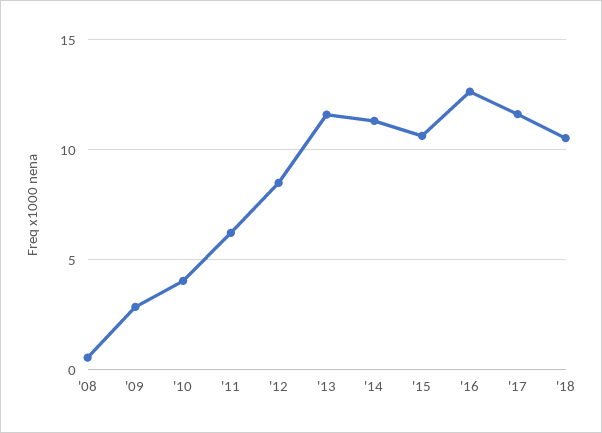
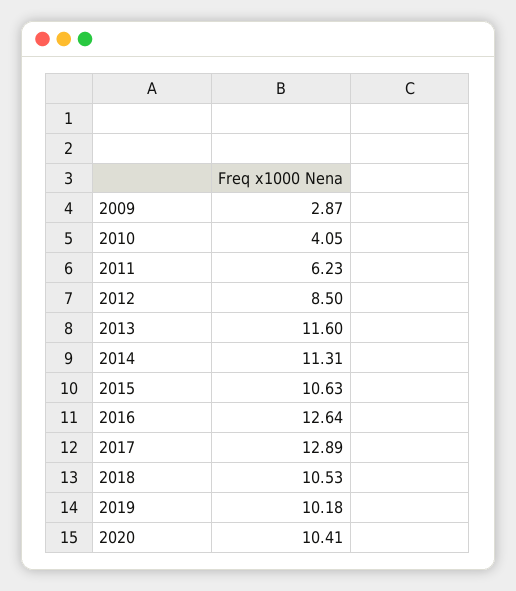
'08: 0.5 -> none
'17: 11.5 -> 12.89
2019: none -> 10.18
2020: none -> 10.41

